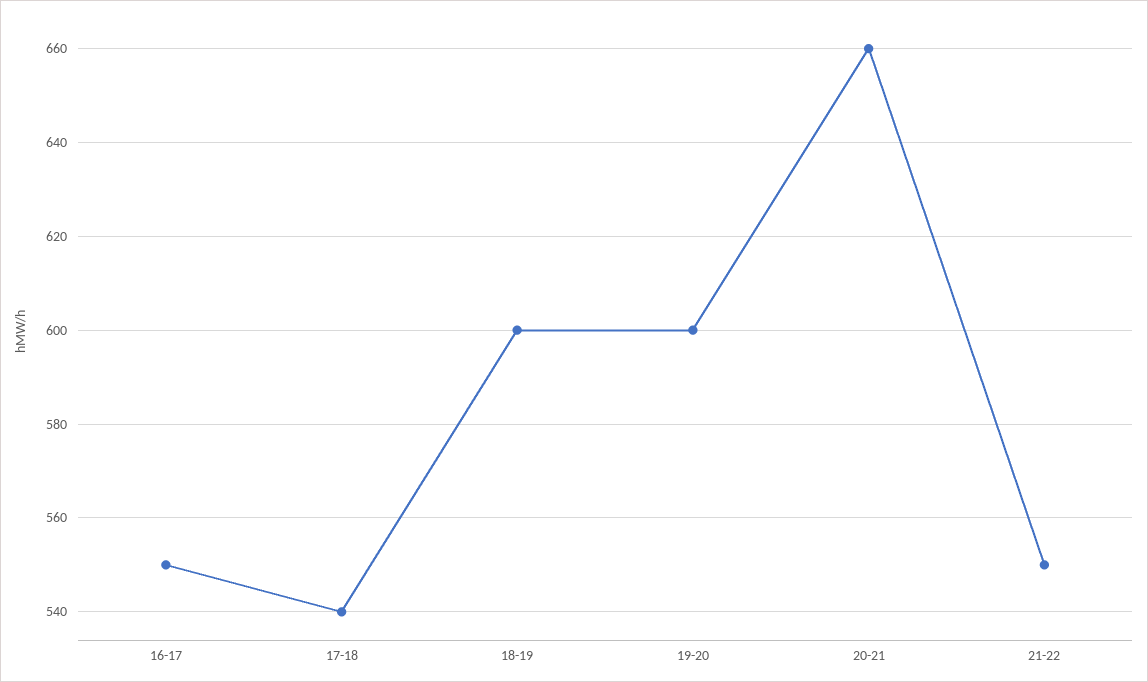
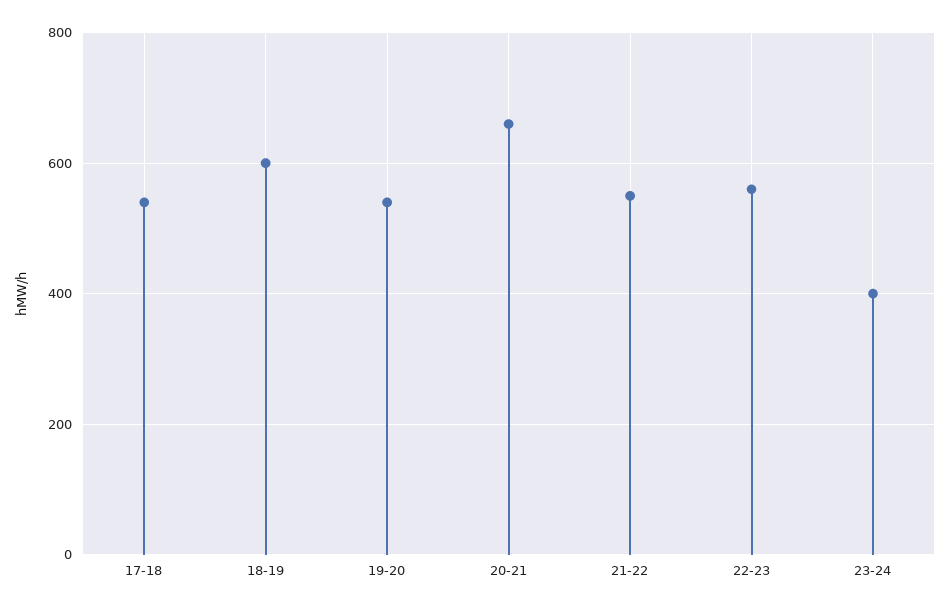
16-17: 550 -> none
19-20: 600 -> 540
22-23: none -> 560
23-24: none -> 400

